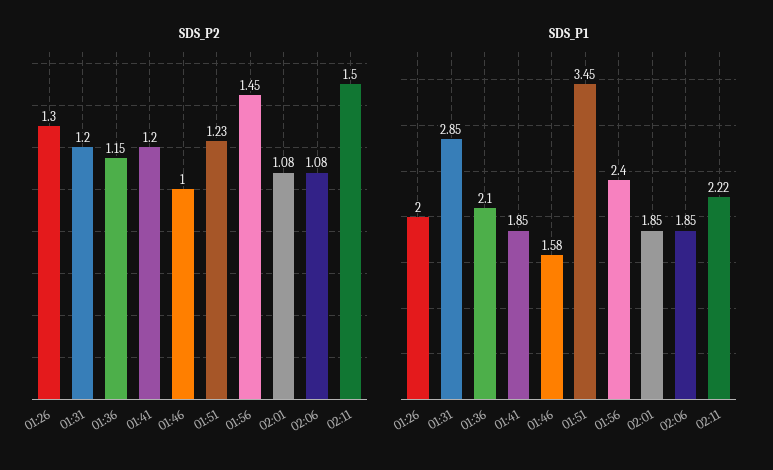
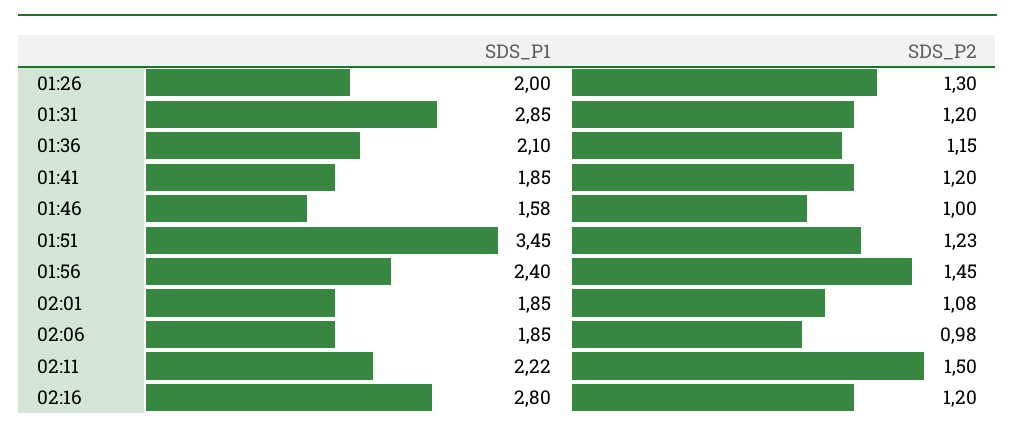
SDS_P2, 02:06: 1.08 -> 0.98
SDS_P1, 02:16: none -> 2.8
SDS_P2, 02:16: none -> 1.2

